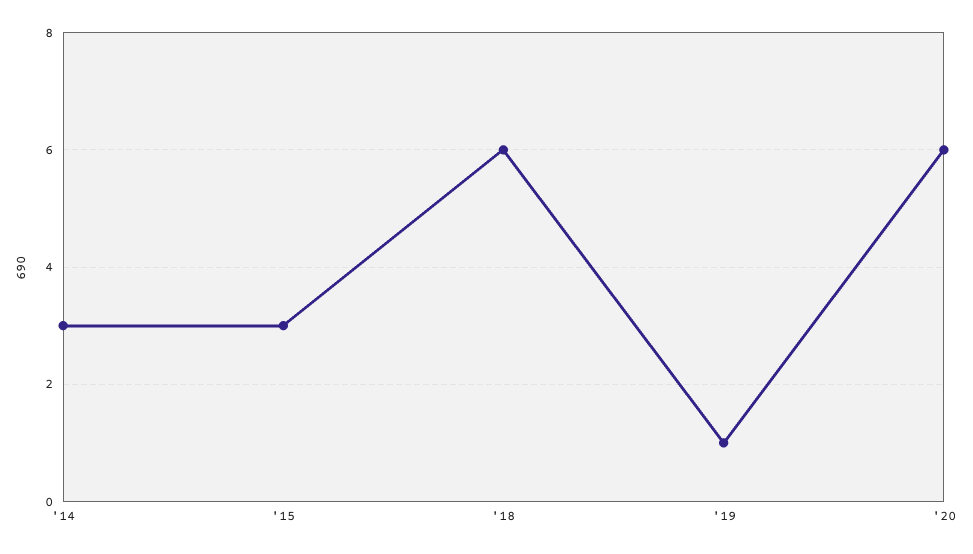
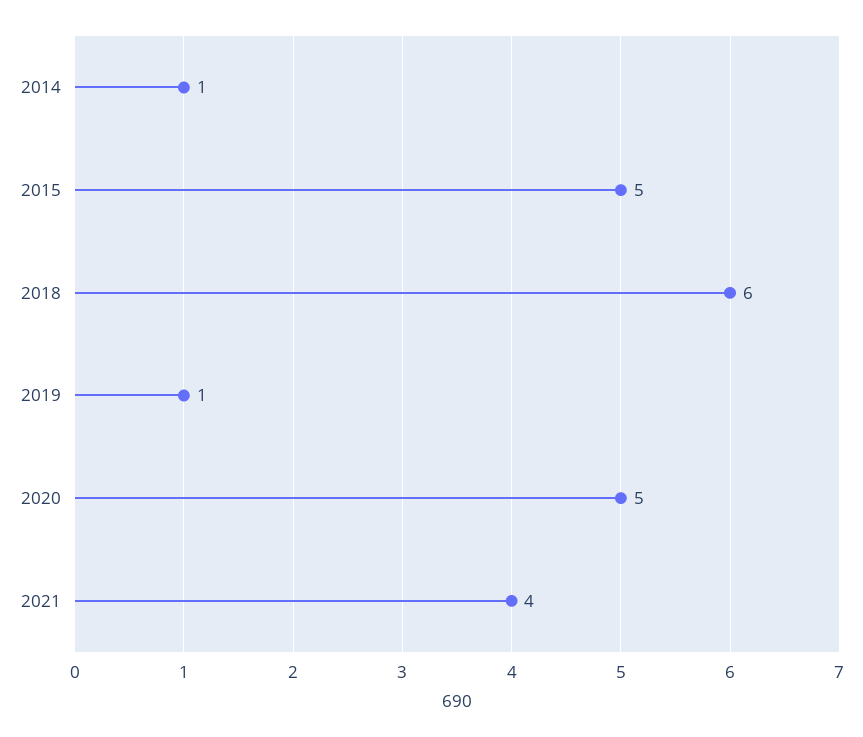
'14: 3 -> 1
'15: 3 -> 5
'20: 6 -> 5
2021: none -> 4

